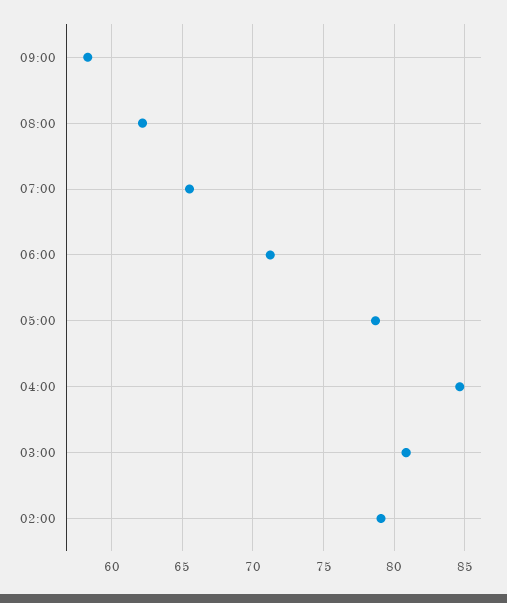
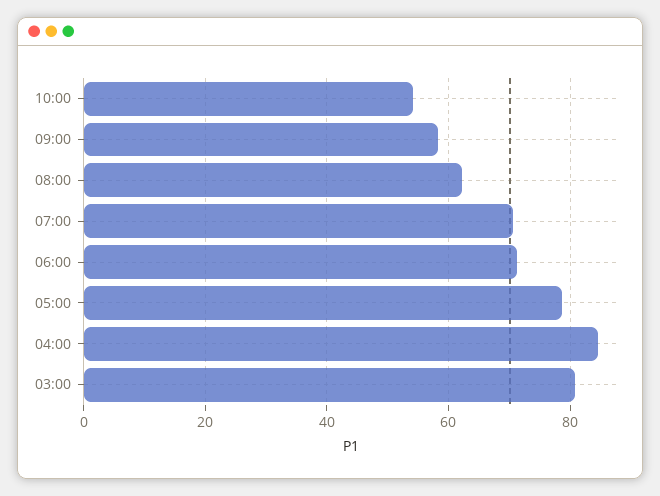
07:00: 65.5 -> 70
02:00: 79 -> none
10:00: none -> 54

